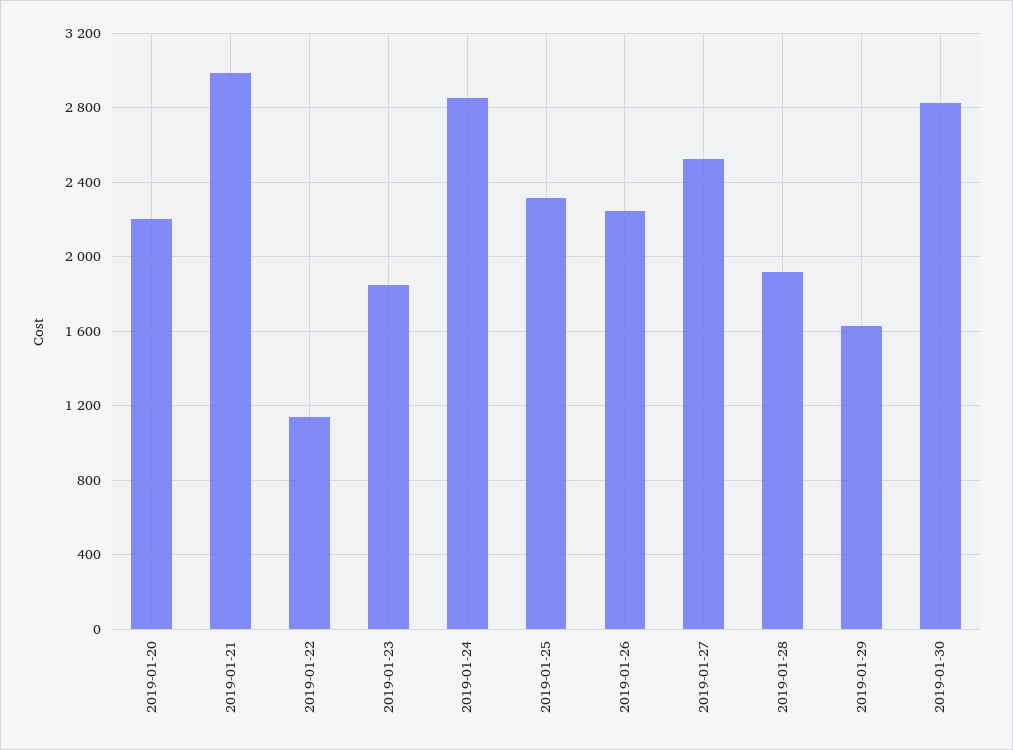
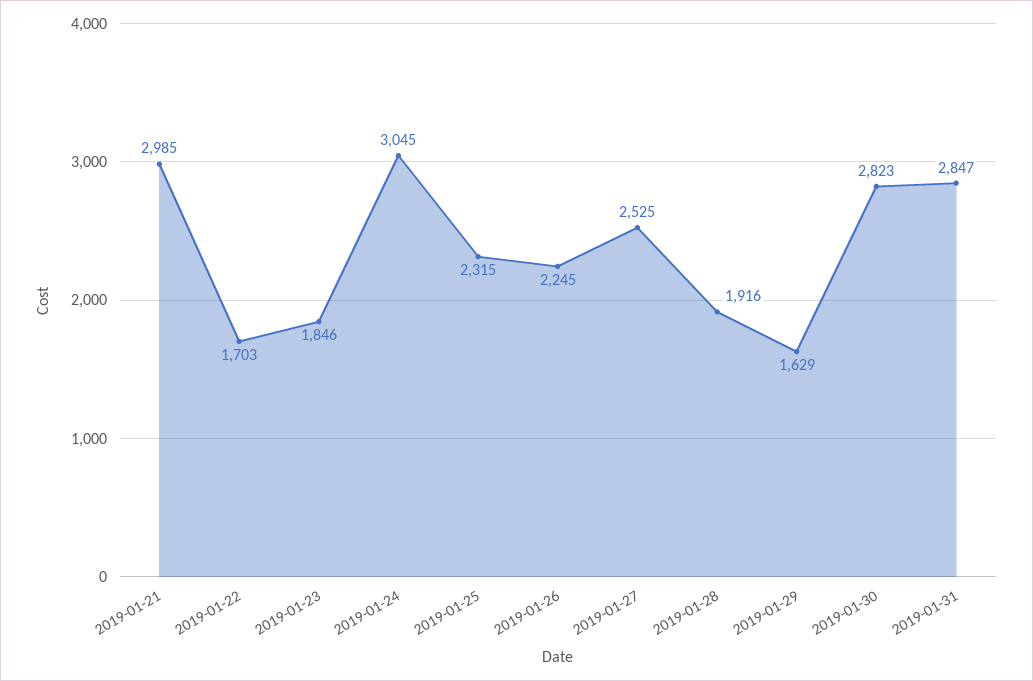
2019-01-20: 2200 -> none
2019-01-22: 1150 -> 1703
2019-01-24: 2850 -> 3045
2019-01-31: none -> 2847

